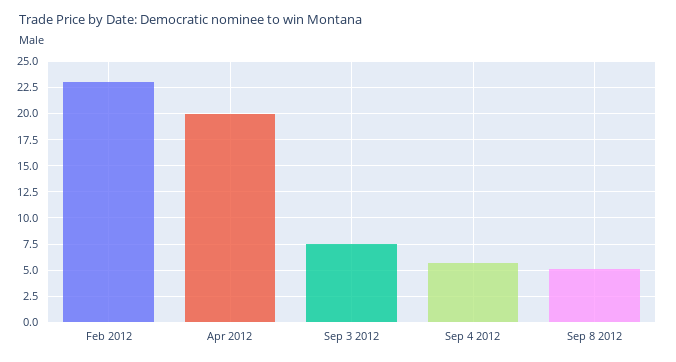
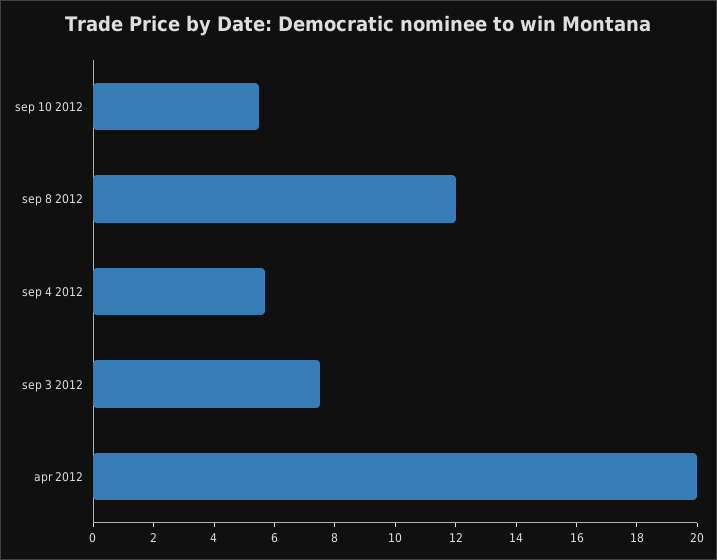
Feb 2012: 22.5 -> none
Sep 8 2012: 5 -> 12
sep 10 2012: none -> 5.5

